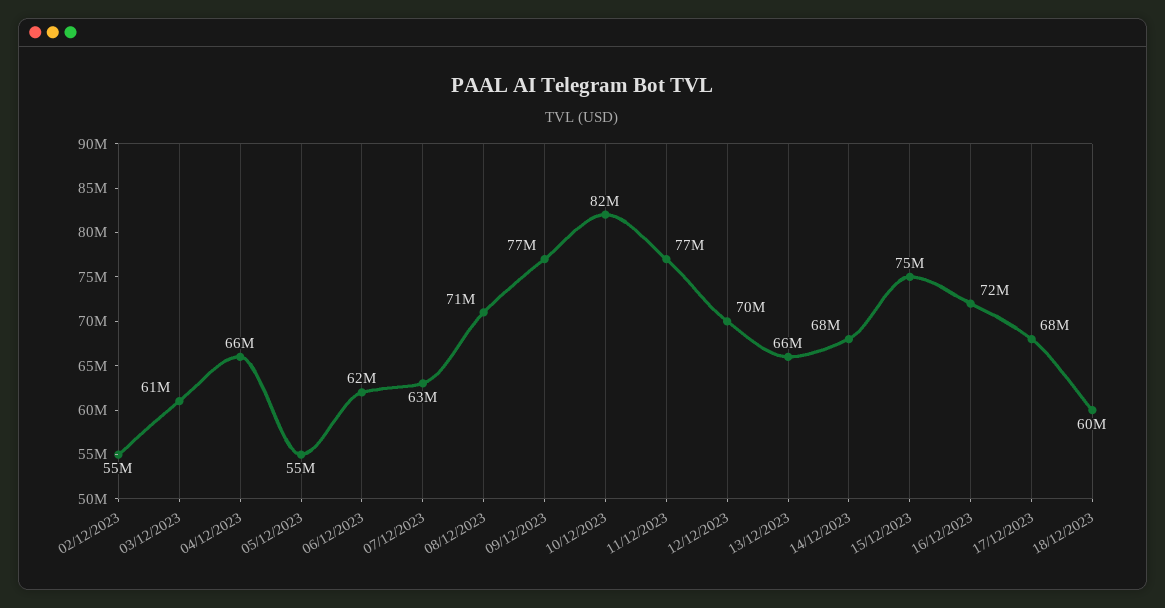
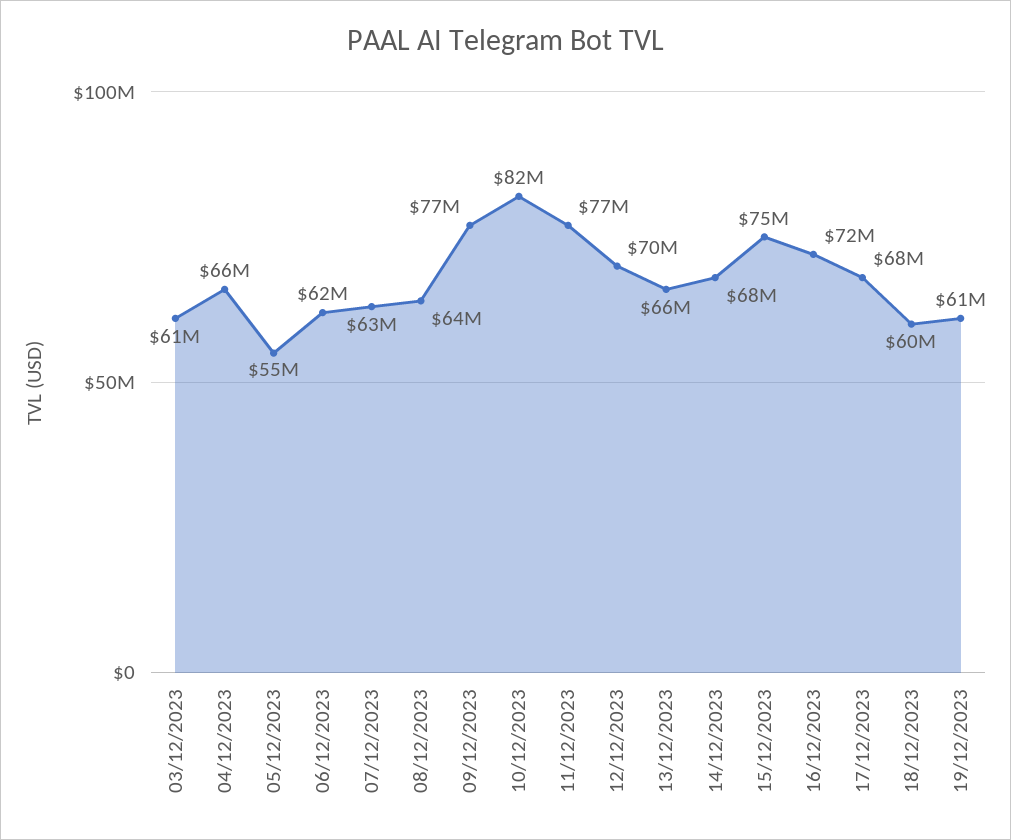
02/12/2023: 55000000 -> none
08/12/2023: 71000000 -> 64000000
19/12/2023: none -> 61000000

